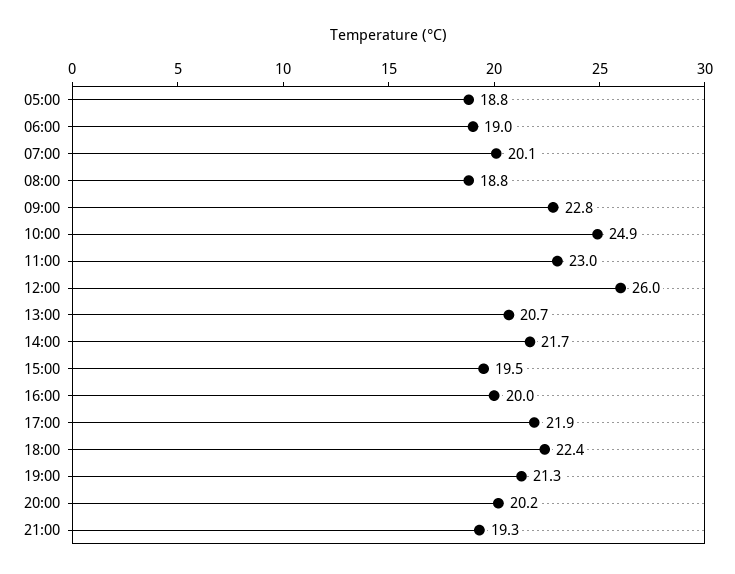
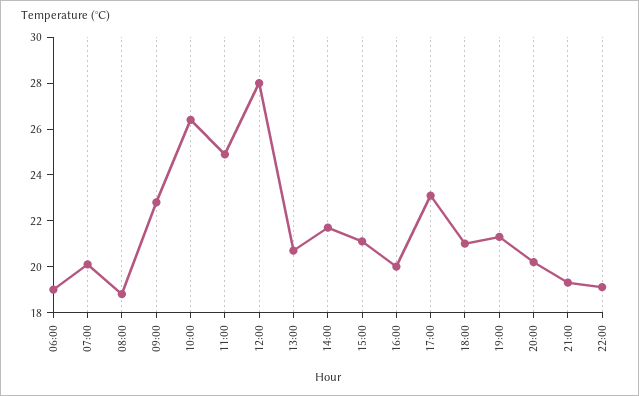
05:00: 18.8 -> none
10:00: 24.9 -> 26.5
11:00: 23 -> 25
12:00: 26 -> 28
15:00: 19.5 -> 21
17:00: 21.9 -> 23
18:00: 22.4 -> 21
22:00: none -> 19

